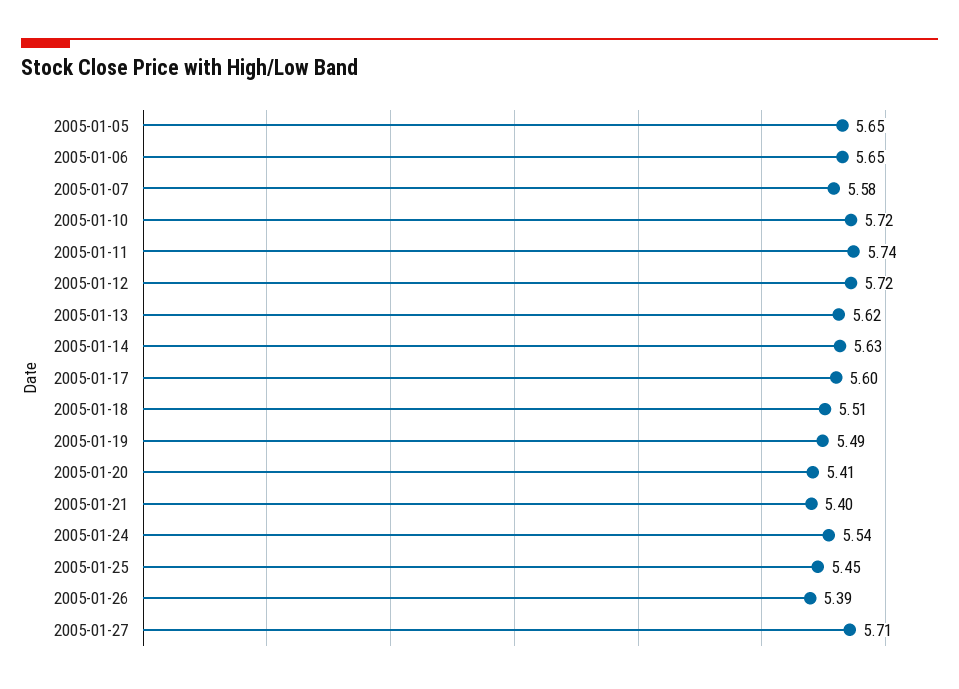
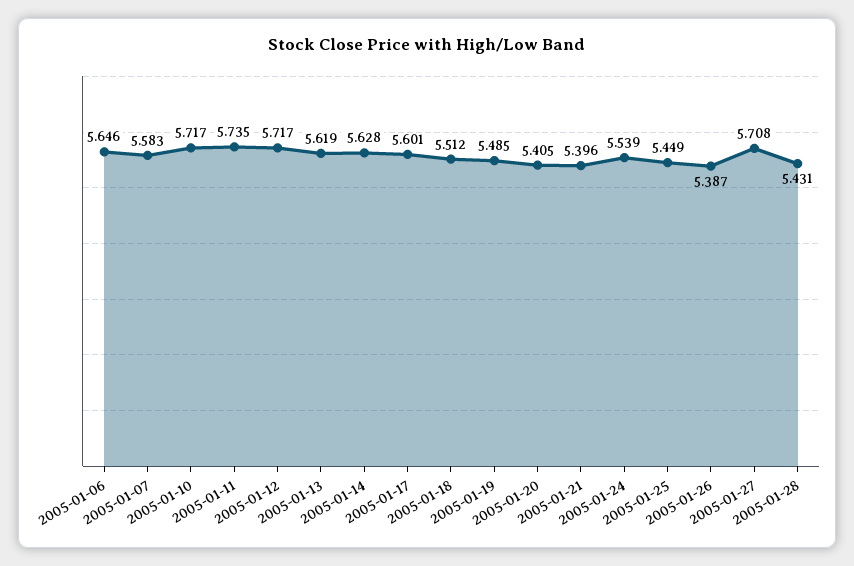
2005-01-05: 5.65 -> none
2005-01-28: none -> 5.431

